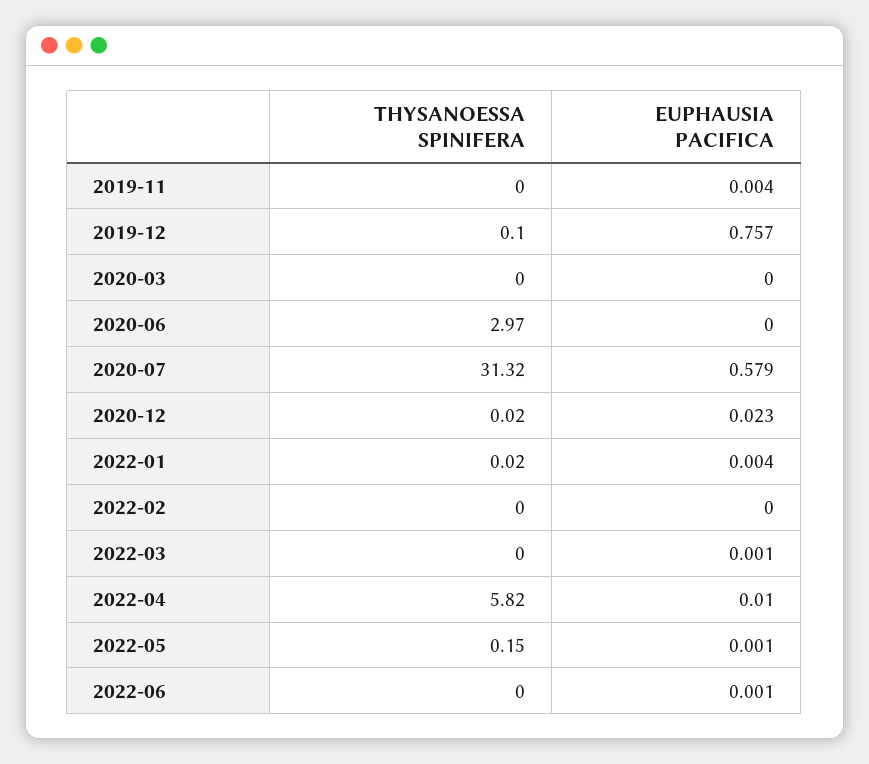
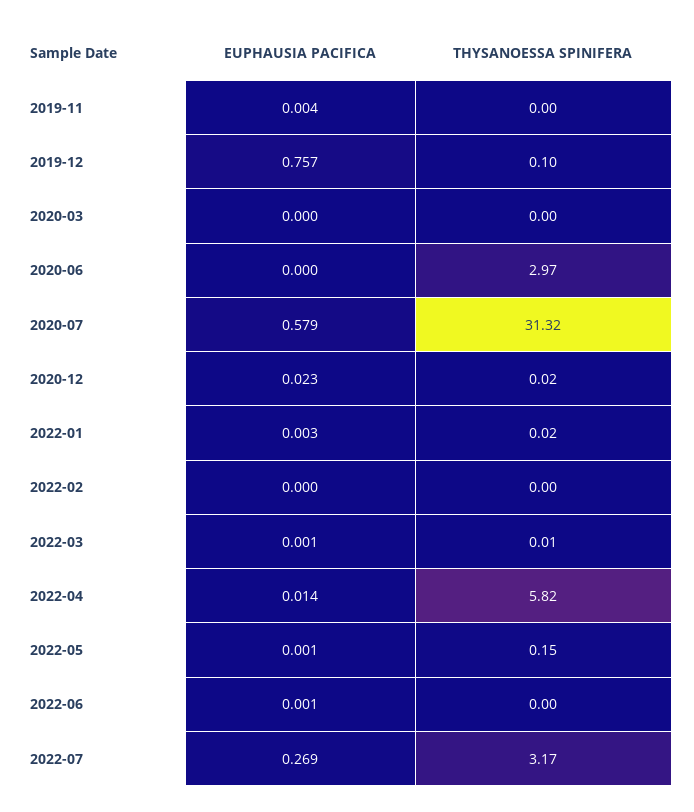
EUPHAUSIA PACIFICA, 2022-01: 0.004 -> 0.003
THYSANOESSA SPINIFERA, 2022-03: 0 -> 0.01
EUPHAUSIA PACIFICA, 2022-04: 0.01 -> 0.014
EUPHAUSIA PACIFICA, 2022-07: none -> 0.269
THYSANOESSA SPINIFERA, 2022-07: none -> 3.17

